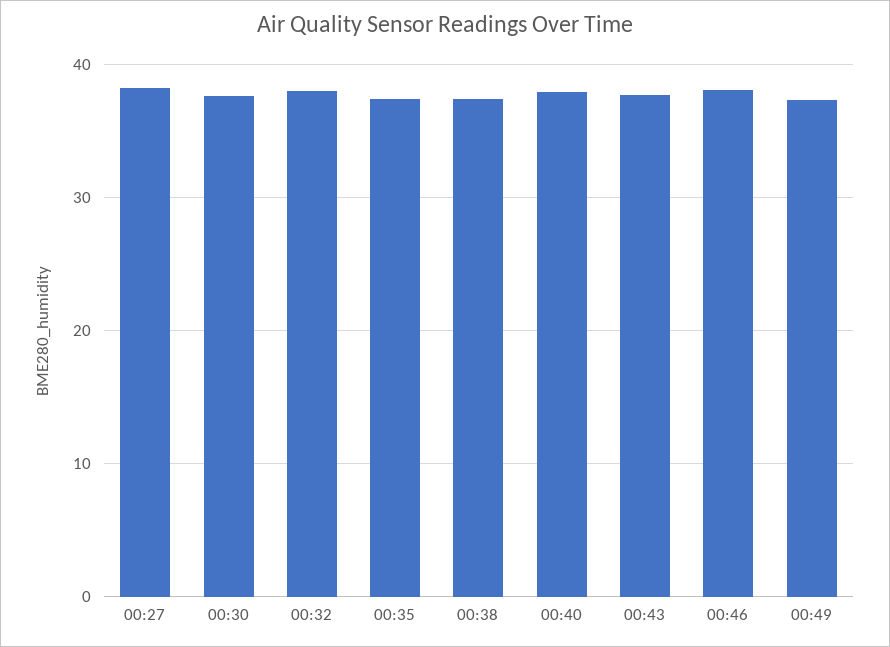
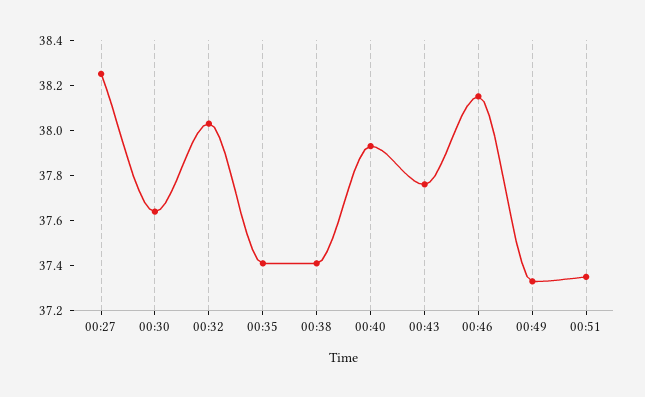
00:51: none -> 37.35

